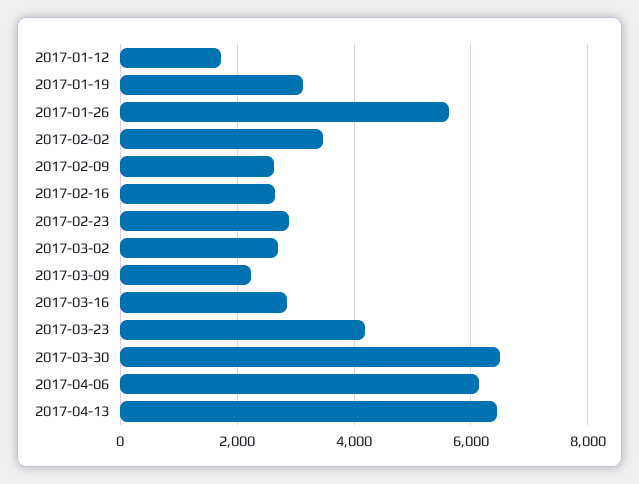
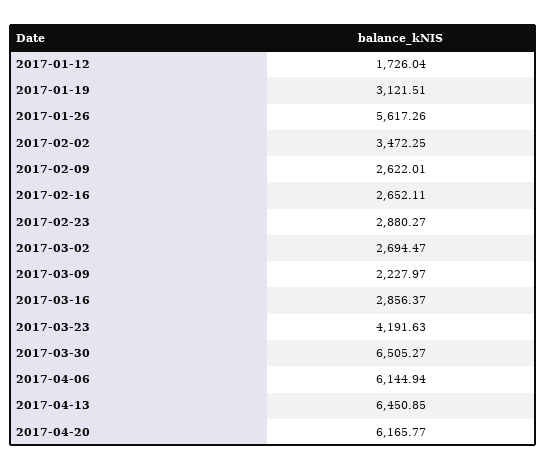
2017-04-20: none -> 6165.77

